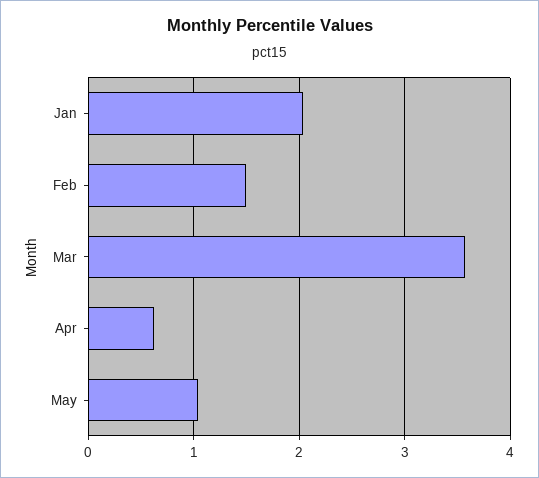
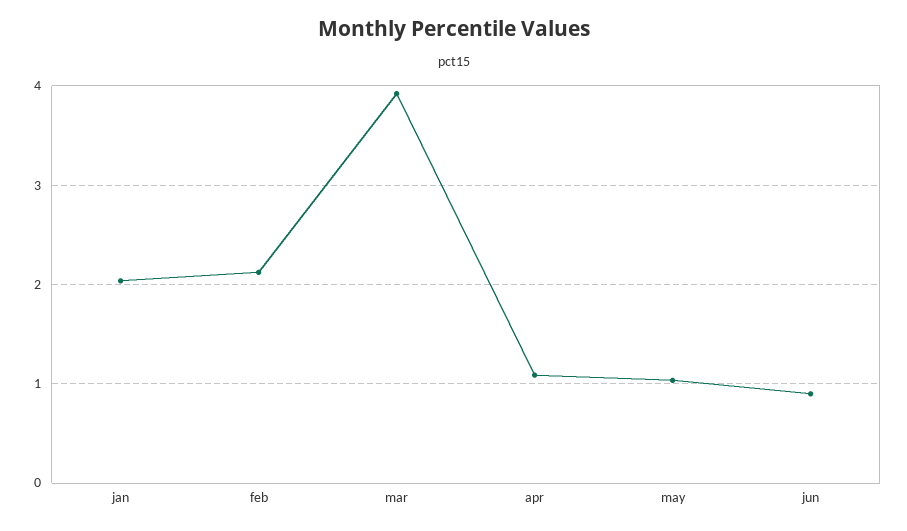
Feb: 1.5 -> 2.1
Mar: 3.6 -> 3.9
Apr: 0.6 -> 1.1
jun: none -> 0.9

